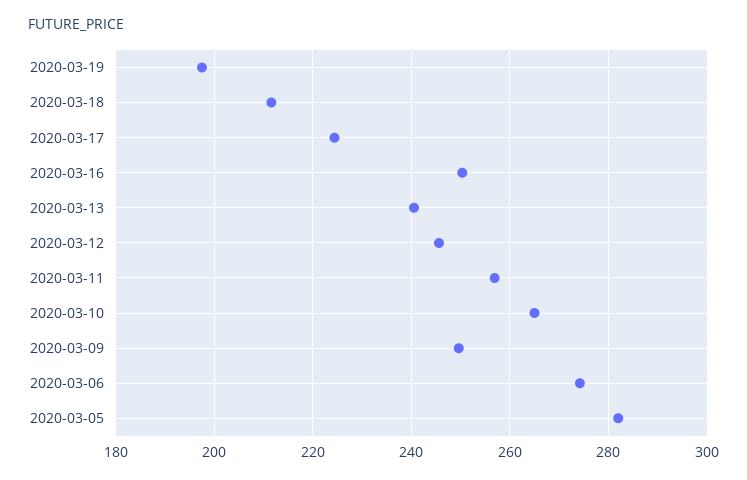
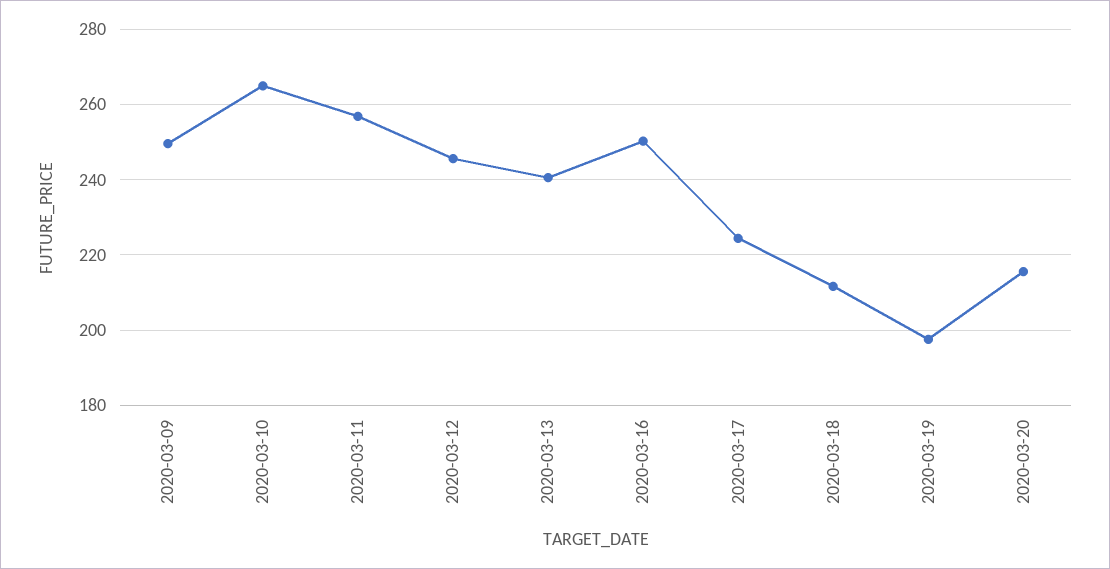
2020-03-06: 274 -> none
2020-03-05: 282 -> none
2020-03-20: none -> 216

